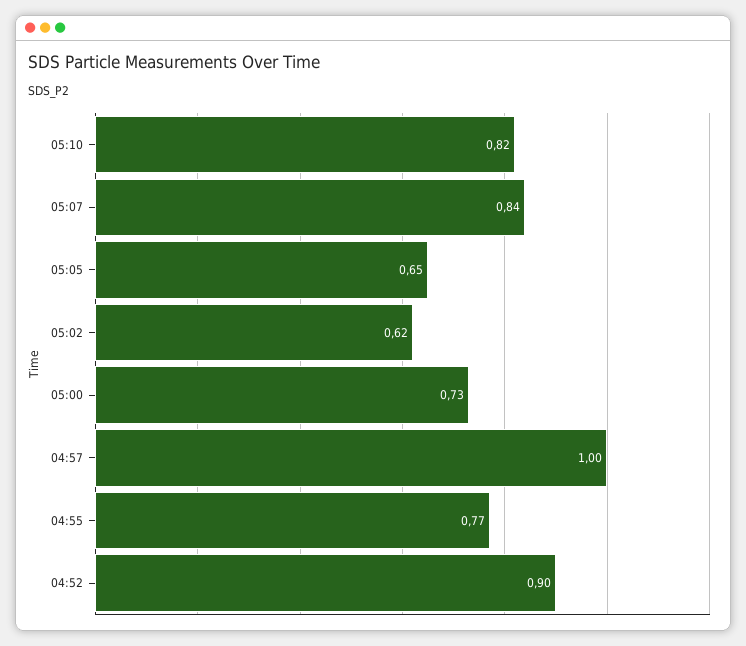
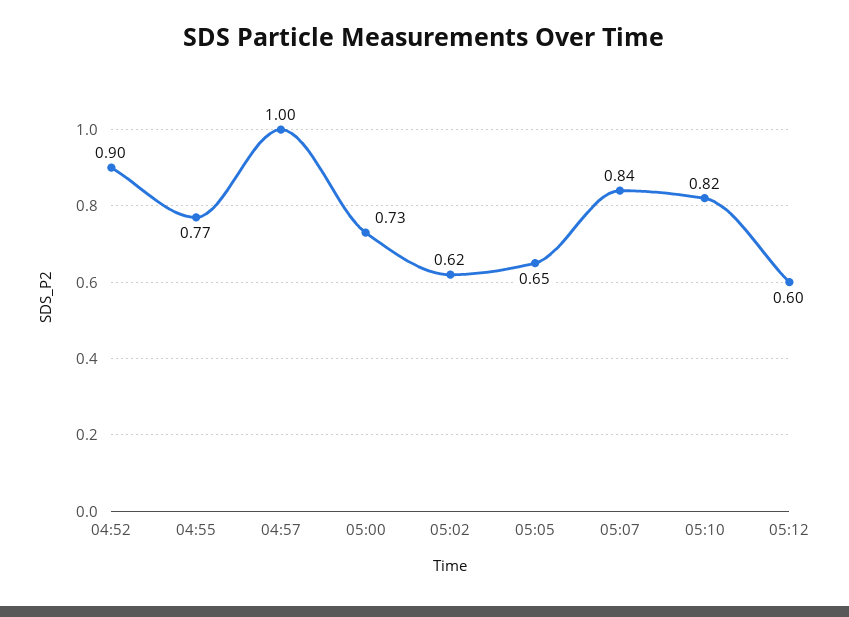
05:12: none -> 0.6

